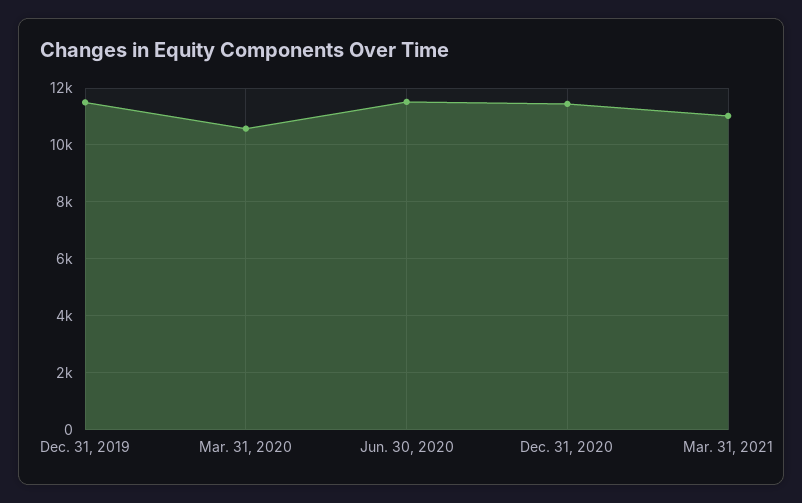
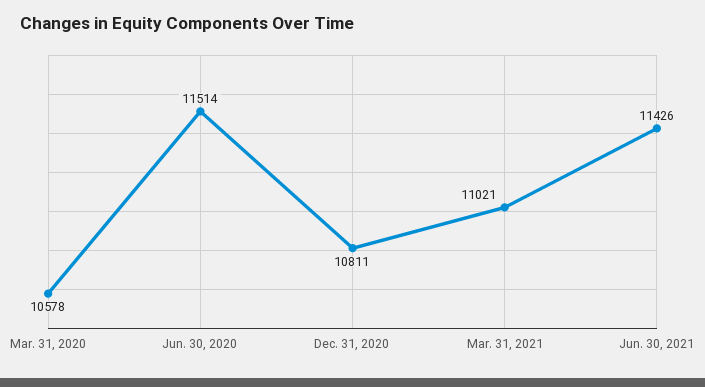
Dec. 31, 2019: 11500 -> none
Dec. 31, 2020: 11500 -> 10811
Jun. 30, 2021: none -> 11426

